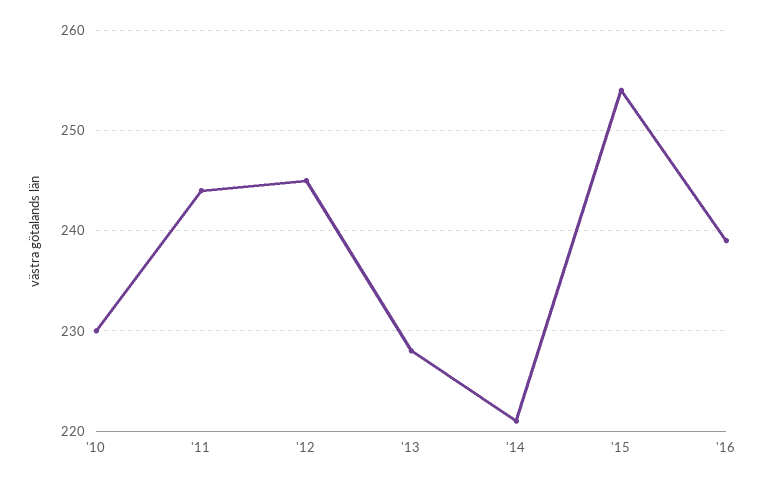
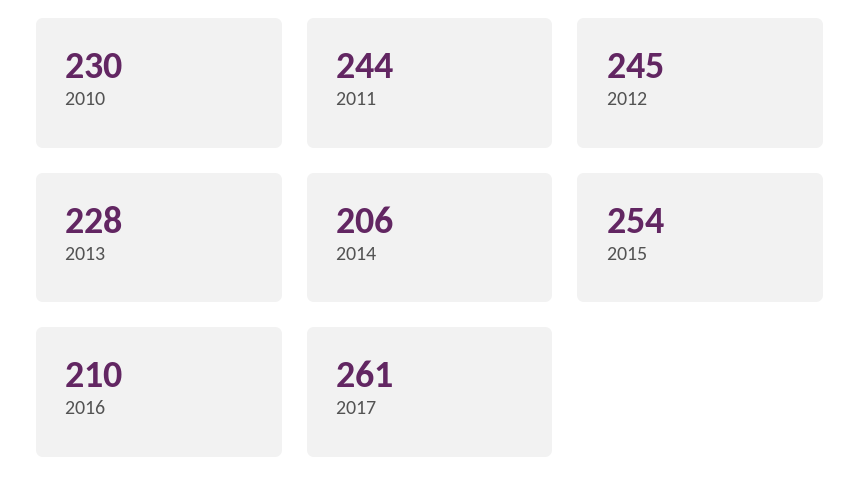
'14: 221 -> 206
'16: 239 -> 210
2017: none -> 261

